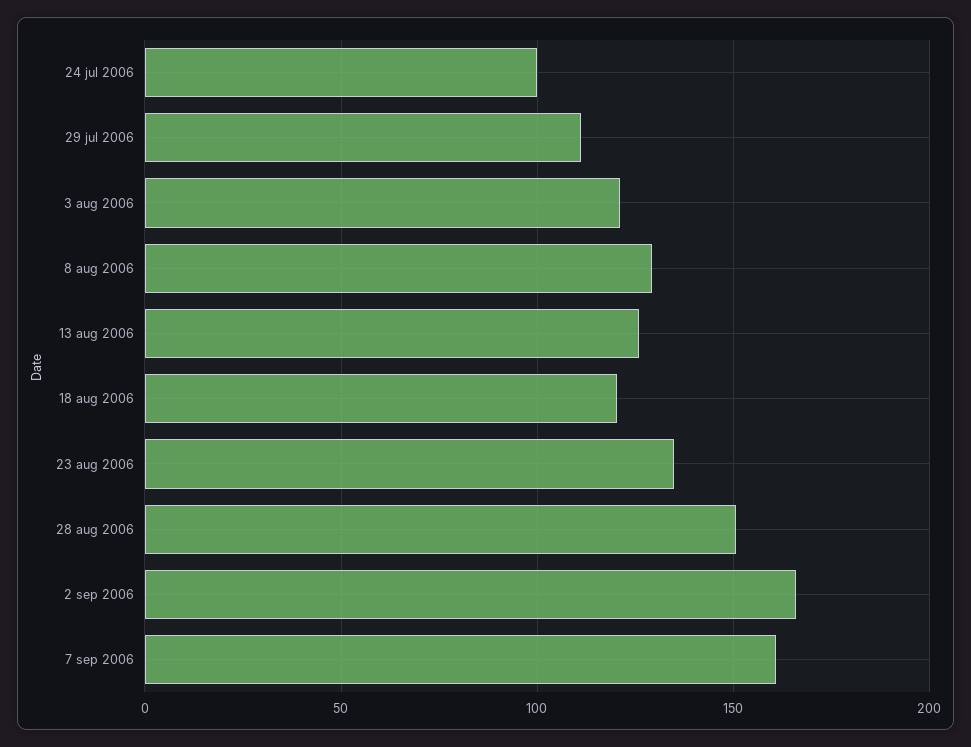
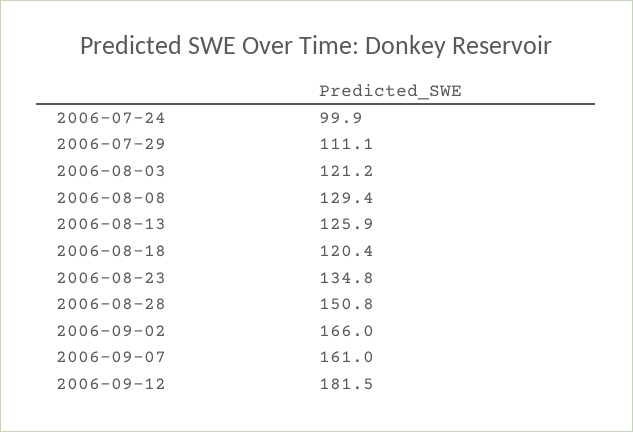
2006-09-12: none -> 181.5

